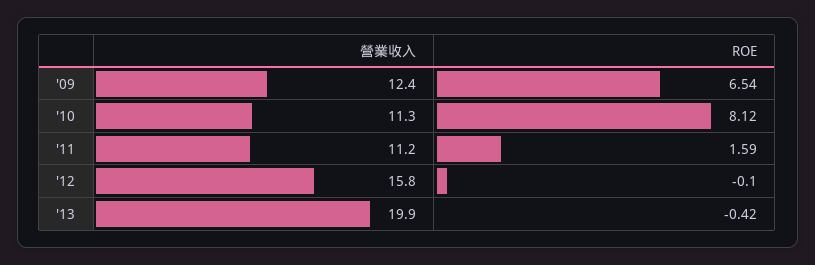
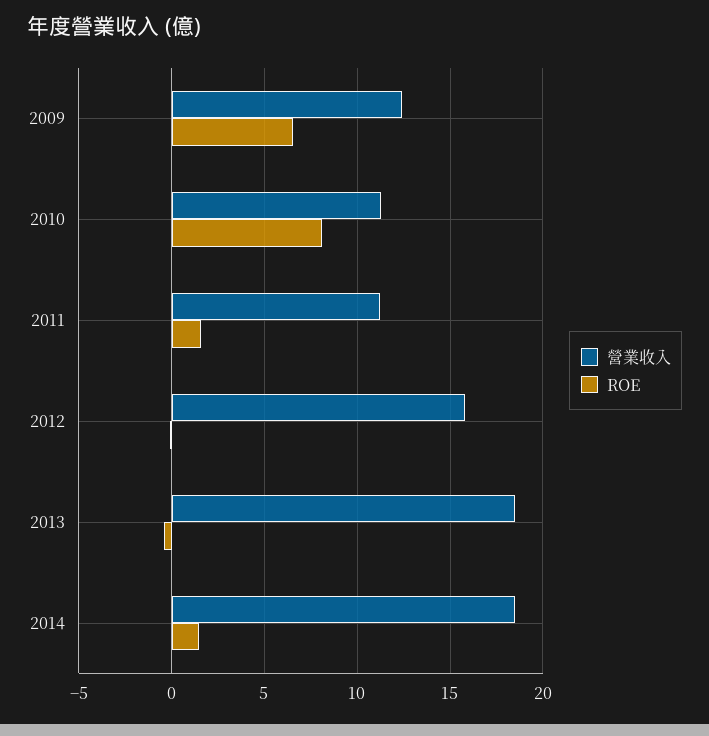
營業收入, '13: 19.9 -> 18.5
營業收入, 2014: none -> 18.5
ROE, 2014: none -> 1.5

